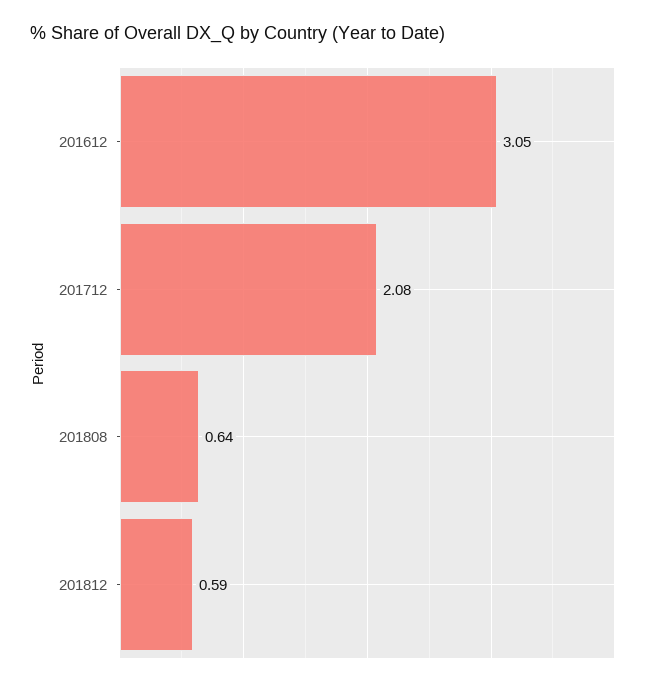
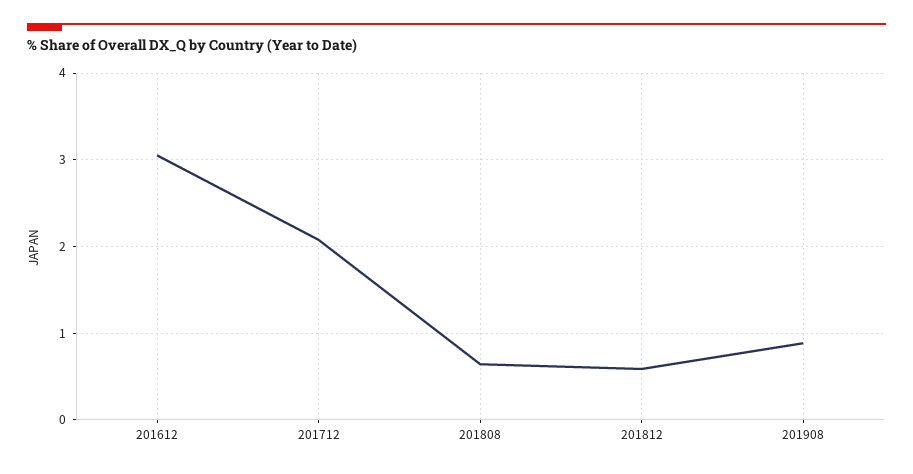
201908: none -> 0.9

